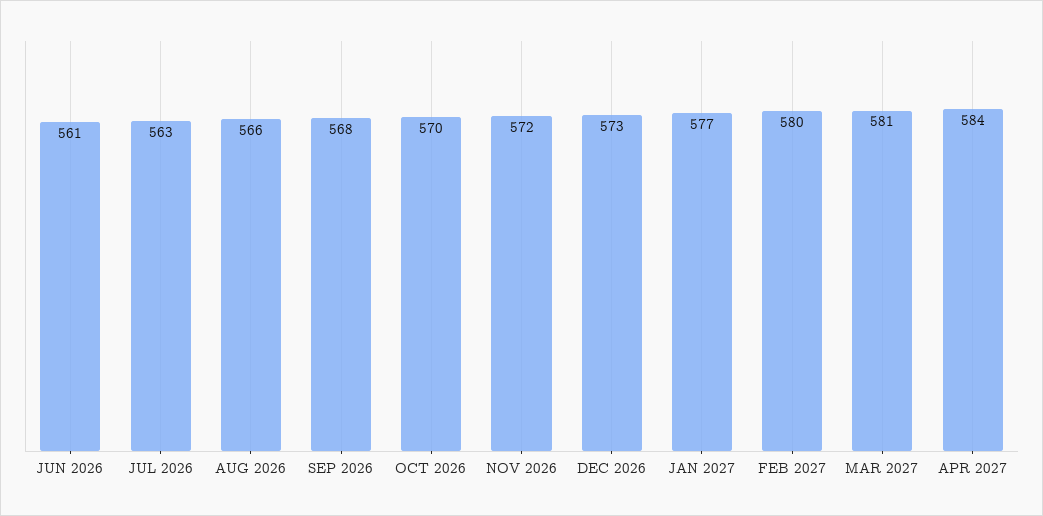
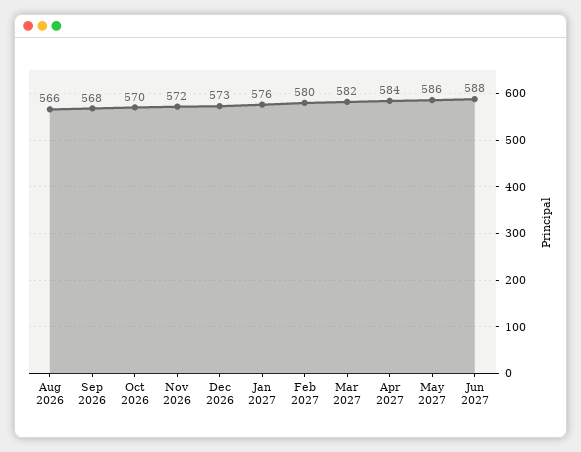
JUN 2026: 561 -> none
JUL 2026: 563 -> none
JAN 2027: 577 -> 576
MAR 2027: 581 -> 582
May 2027: none -> 586
Jun 2027: none -> 588

